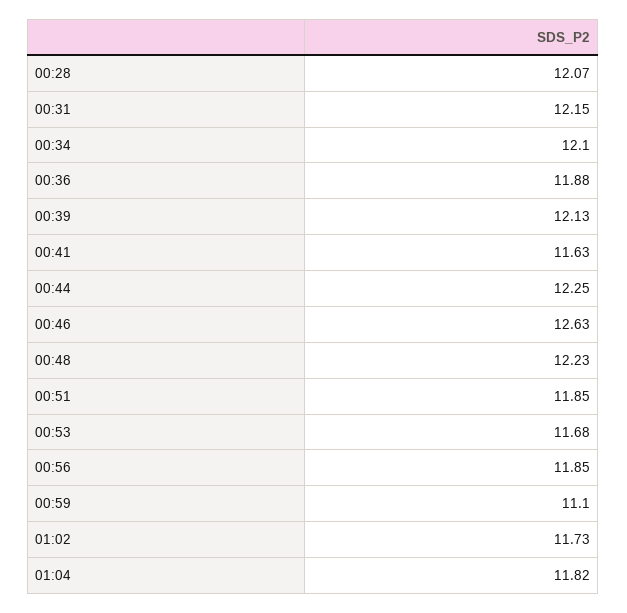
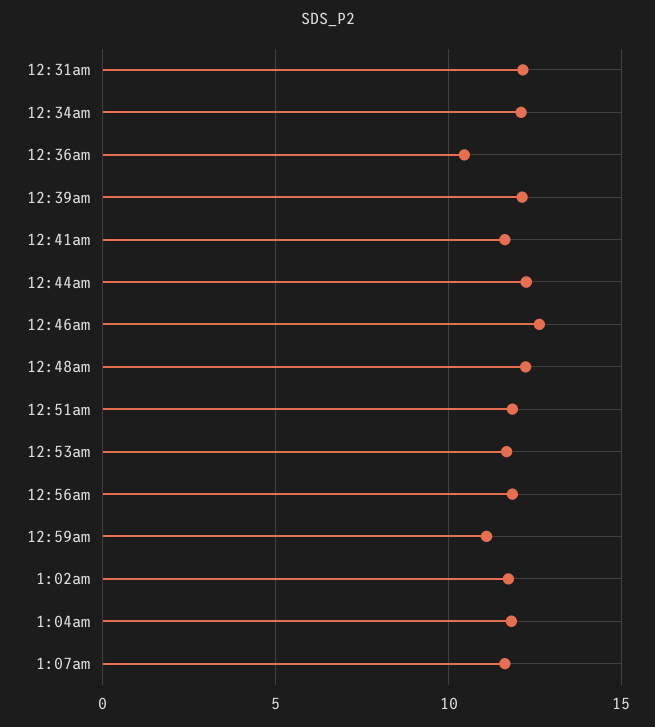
00:28: 12.07 -> none
00:36: 11.88 -> 10.5
1:07am: none -> 11.5

